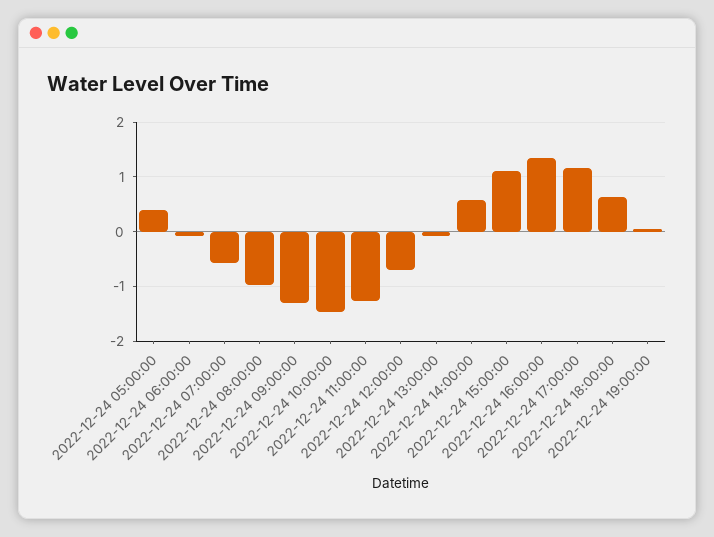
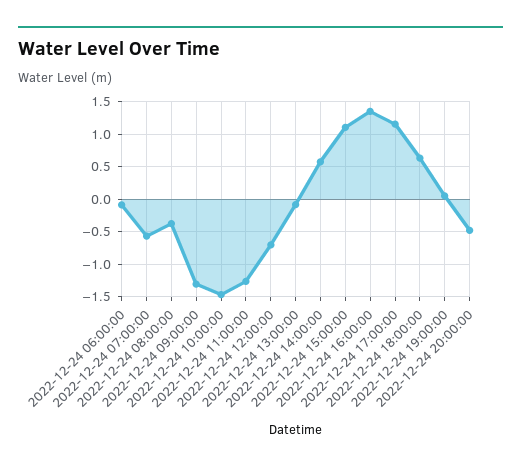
2022-12-24 05:00:00: 0.4 -> none
2022-12-24 08:00:00: -1 -> -0.4
2022-12-24 20:00:00: none -> -0.5

